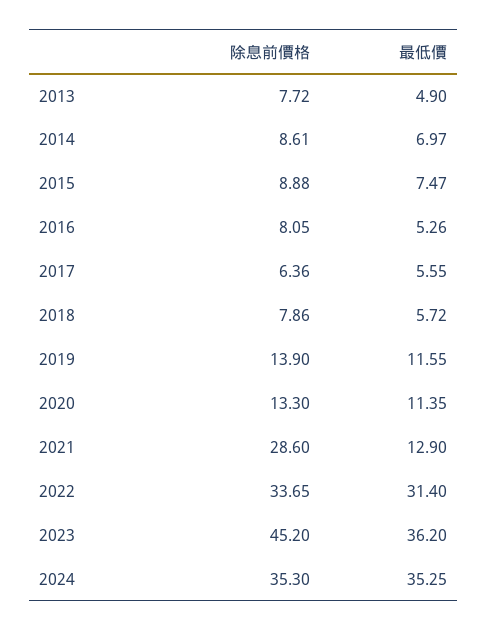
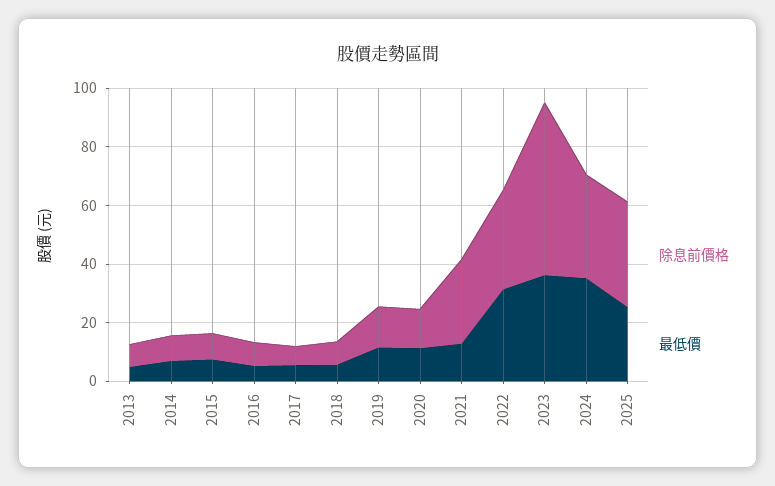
除息前價格, 2023: 45.2 -> 60
除息前價格, 2025: none -> 35
最低價, 2025: none -> 25

